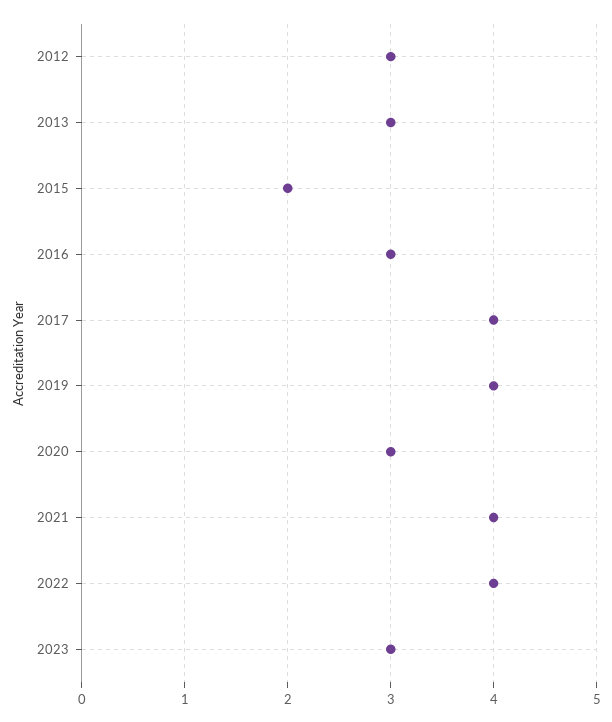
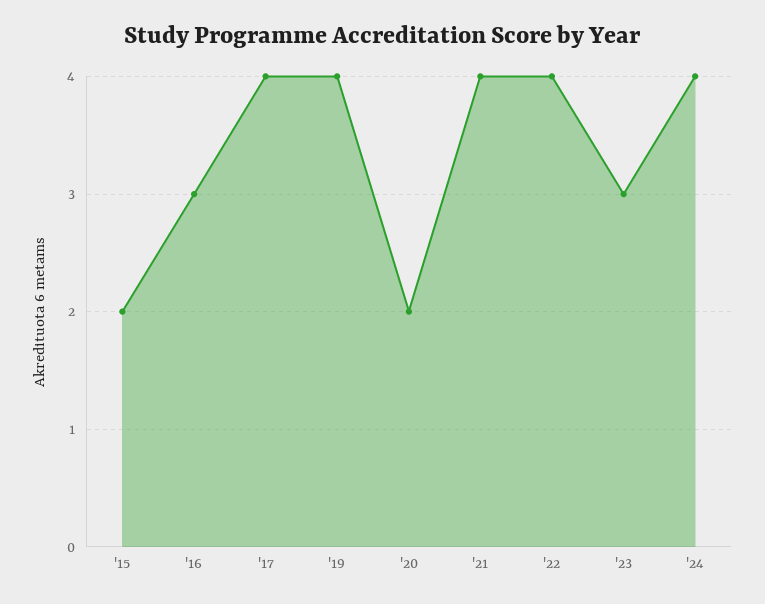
2012: 3 -> none
2013: 3 -> none
2020: 3 -> 2
'24: none -> 4

